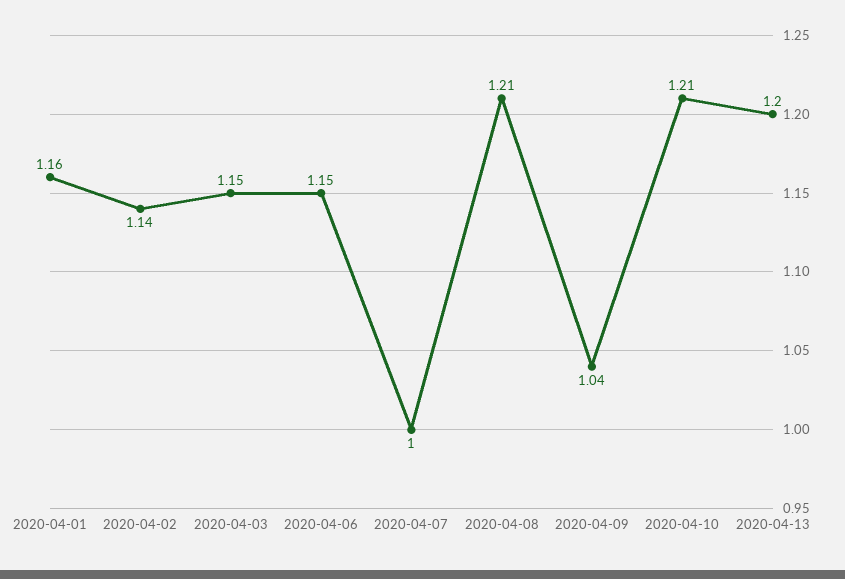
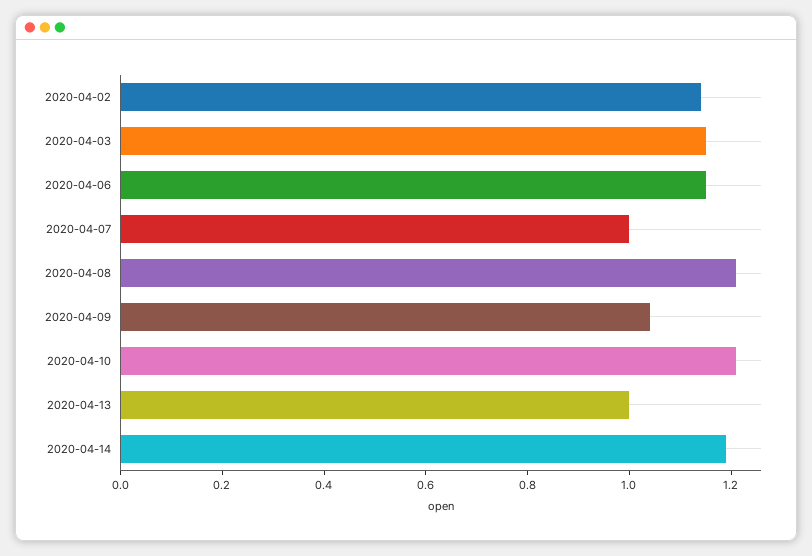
2020-04-01: 1.16 -> none
2020-04-13: 1.2 -> 1
2020-04-14: none -> 1.2

